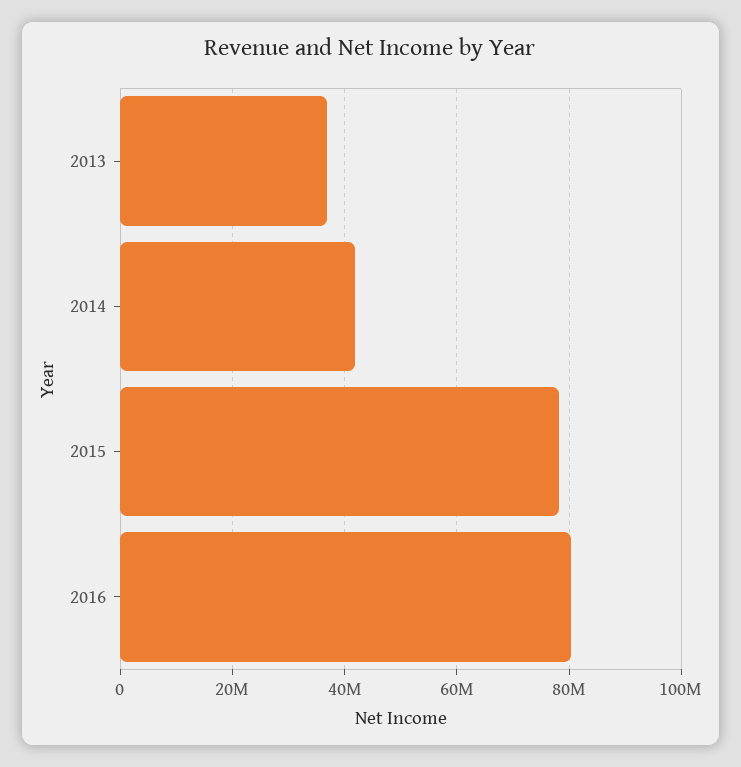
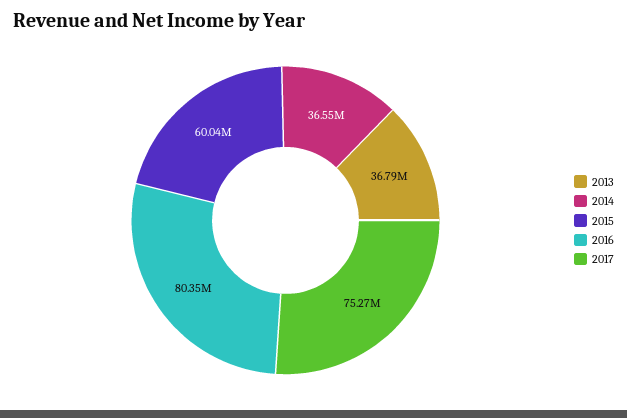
2014: 42000000 -> 36550000
2015: 78000000 -> 60040000
2017: none -> 75270000

